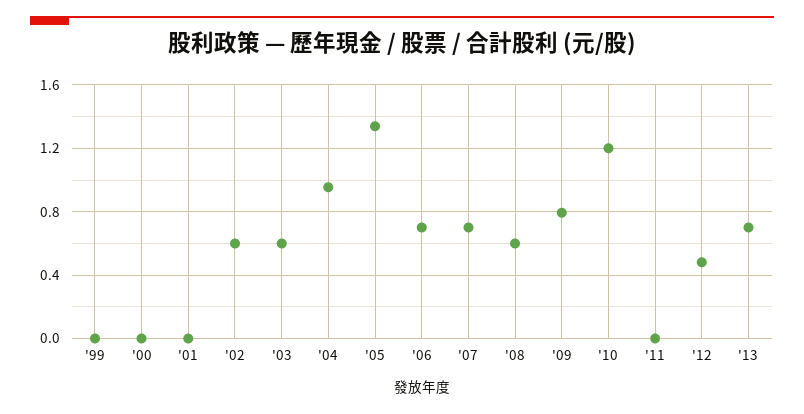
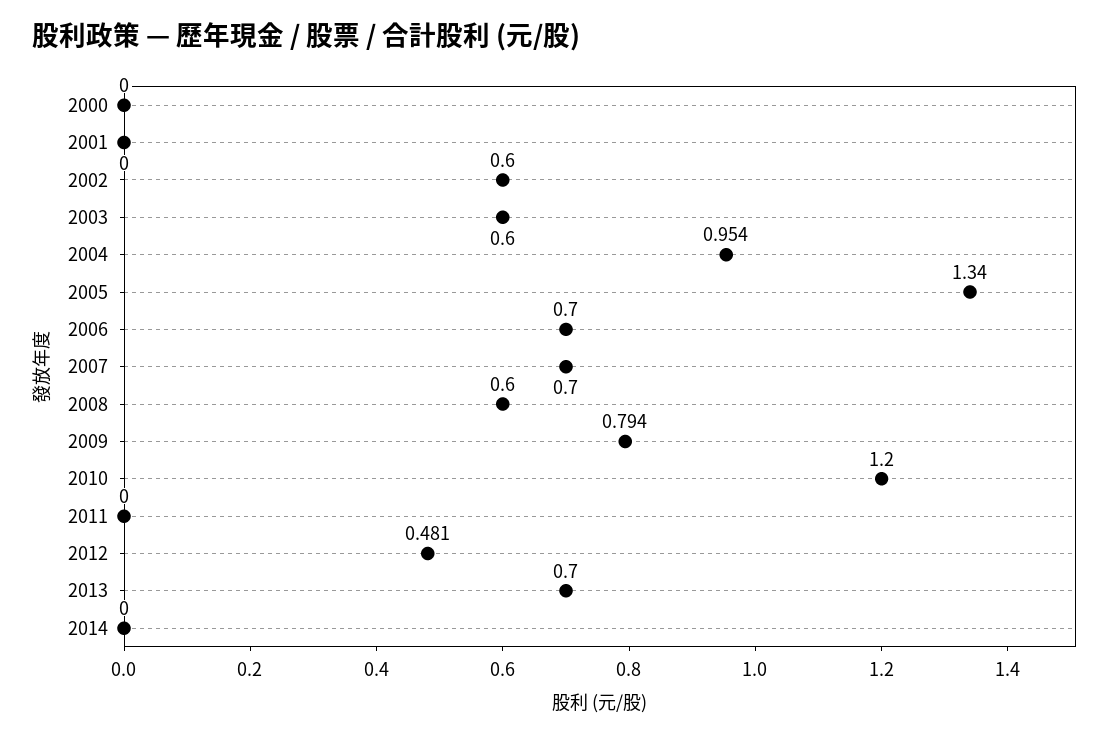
'99: 0 -> none
2014: none -> 0

